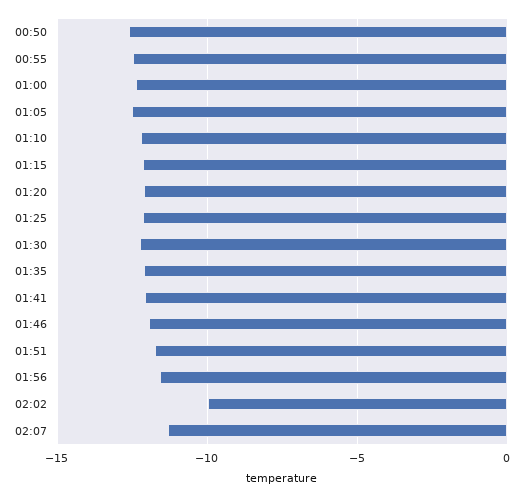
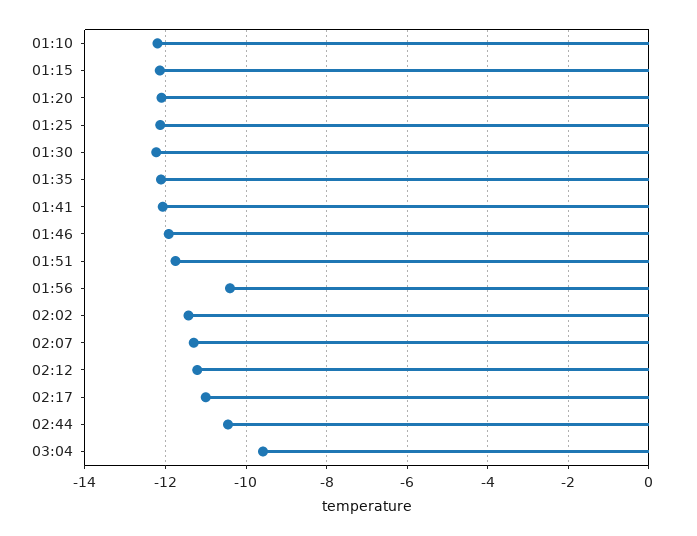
00:50: -12.5 -> none
00:55: -12.5 -> none
01:00: -12.5 -> none
01:05: -12.5 -> none
01:56: -11.5 -> -10.4
02:02: -10 -> -11.4
02:12: none -> -11.2
02:17: none -> -11
02:44: none -> -10.4
03:04: none -> -9.6

